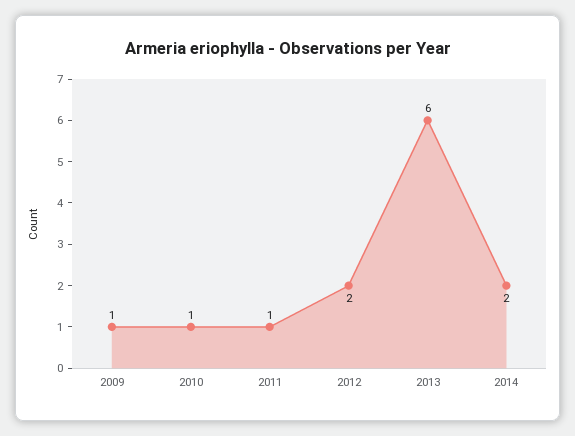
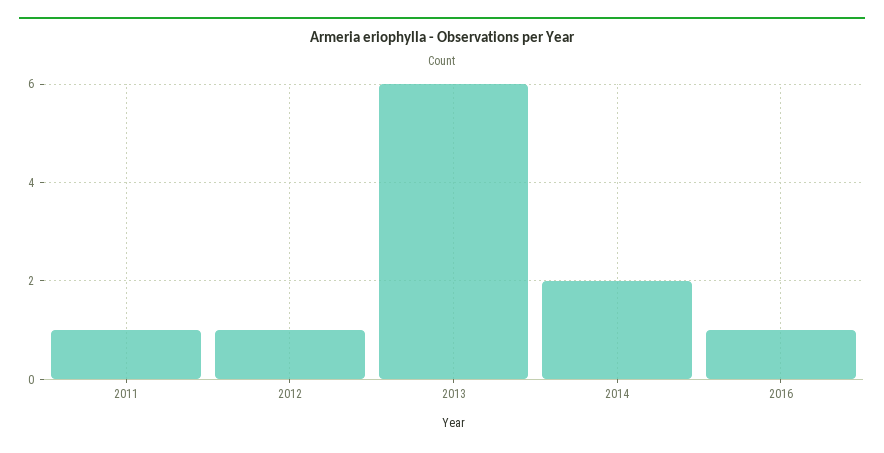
2009: 1 -> none
2010: 1 -> none
2012: 2 -> 1
2016: none -> 1

